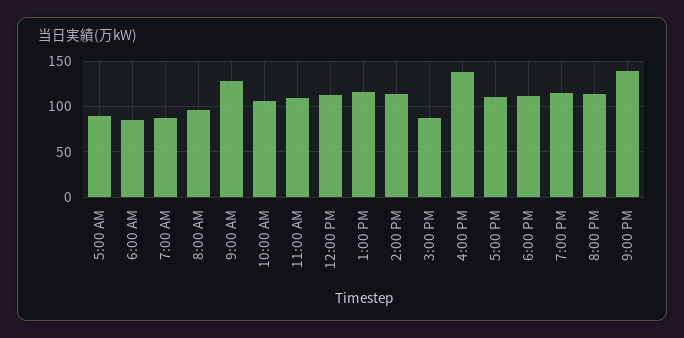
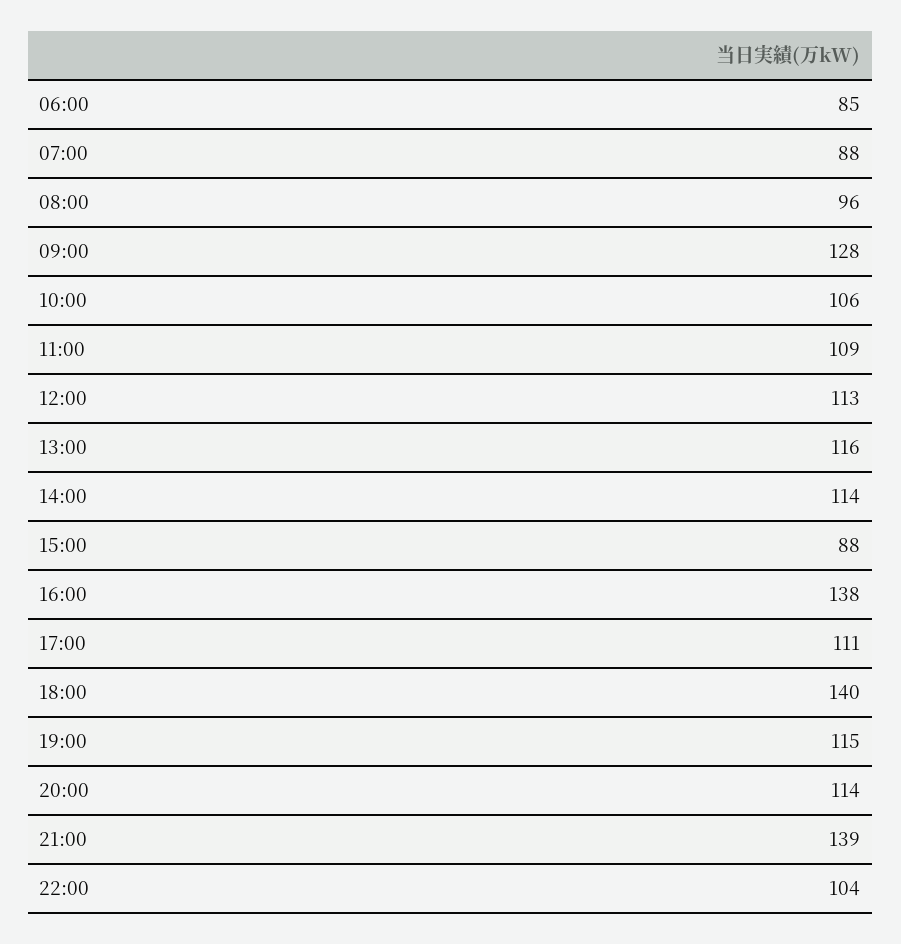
5:00 AM: 90 -> none
6:00 PM: 110 -> 140
22:00: none -> 104

